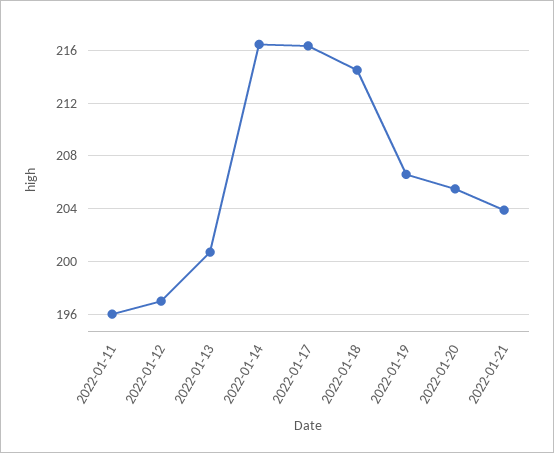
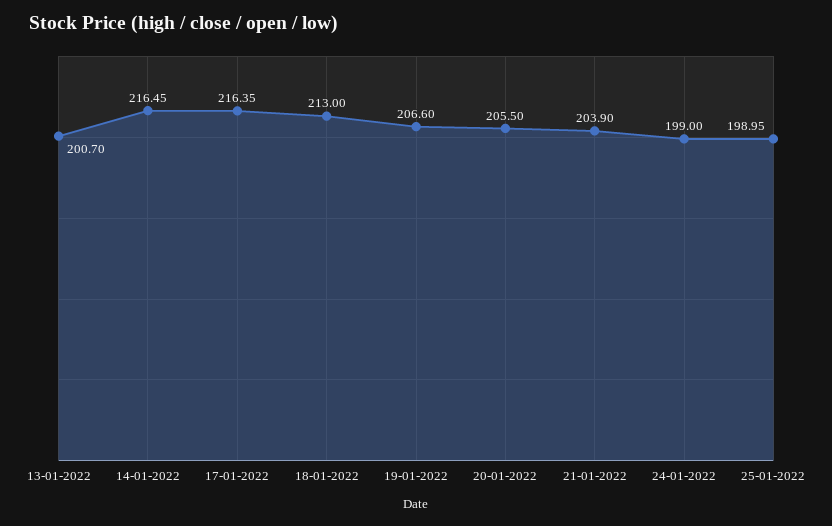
2022-01-11: 196 -> none
2022-01-12: 197 -> none
2022-01-18: 214.5 -> 213
24-01-2022: none -> 199
25-01-2022: none -> 198.95

